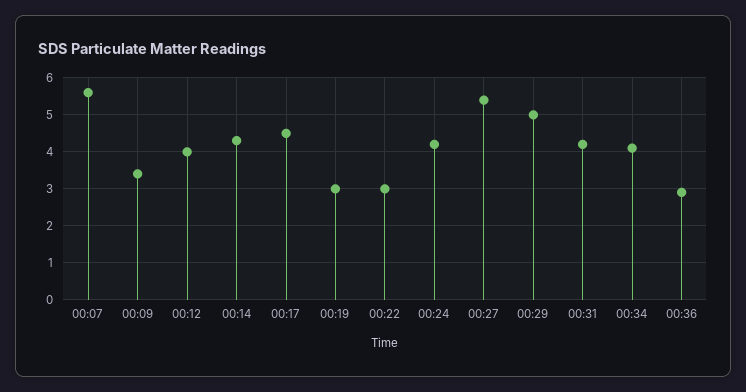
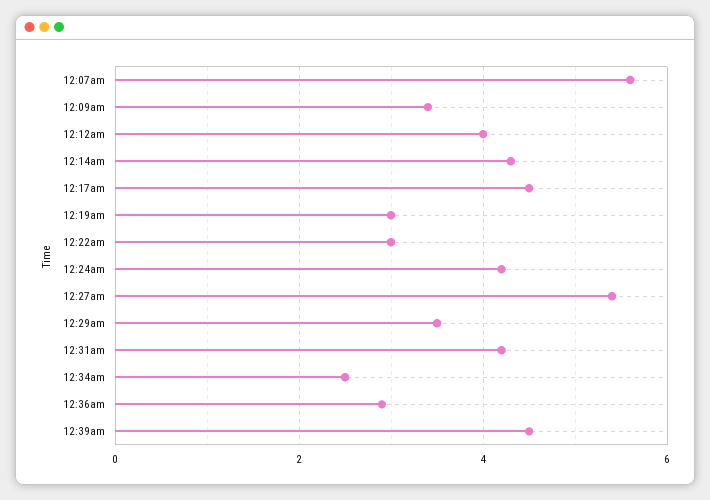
00:29: 5 -> 3.5
00:34: 4 -> 2.5
12:39am: none -> 4.5

